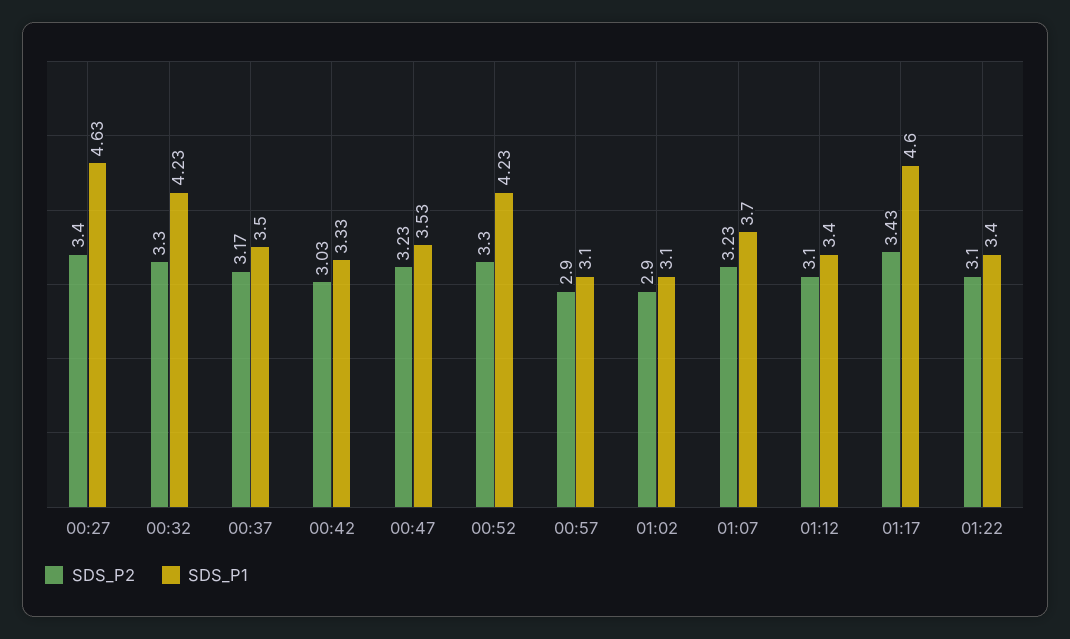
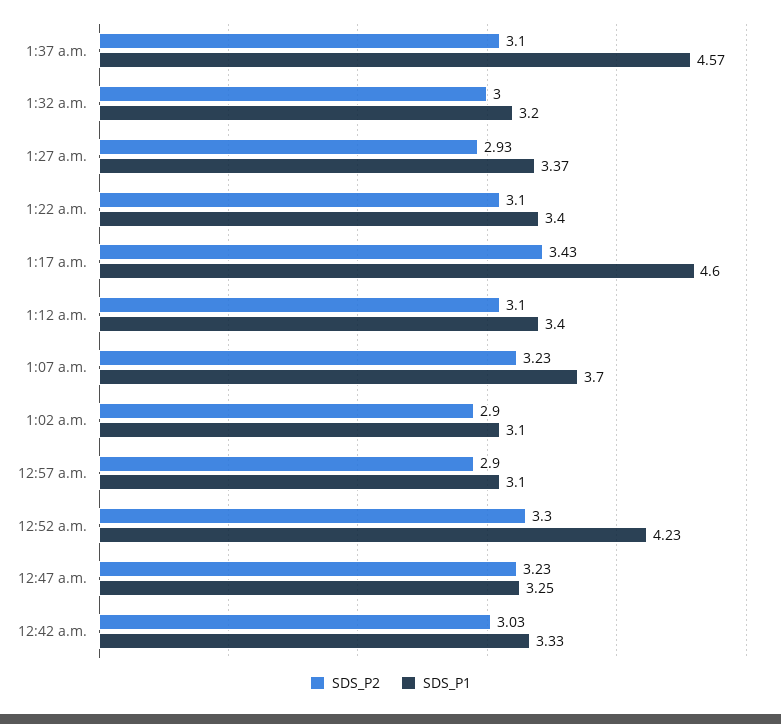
SDS_P2, 00:27: 3.4 -> none
SDS_P1, 00:27: 4.63 -> none
SDS_P2, 00:32: 3.3 -> none
SDS_P1, 00:32: 4.23 -> none
SDS_P2, 00:37: 3.17 -> none
SDS_P1, 00:37: 3.5 -> none
SDS_P1, 00:47: 3.53 -> 3.25
SDS_P2, 1:37 a.m.: none -> 3.1
SDS_P1, 1:37 a.m.: none -> 4.57
SDS_P2, 1:32 a.m.: none -> 3
SDS_P1, 1:32 a.m.: none -> 3.2
SDS_P2, 1:27 a.m.: none -> 2.93
SDS_P1, 1:27 a.m.: none -> 3.37

